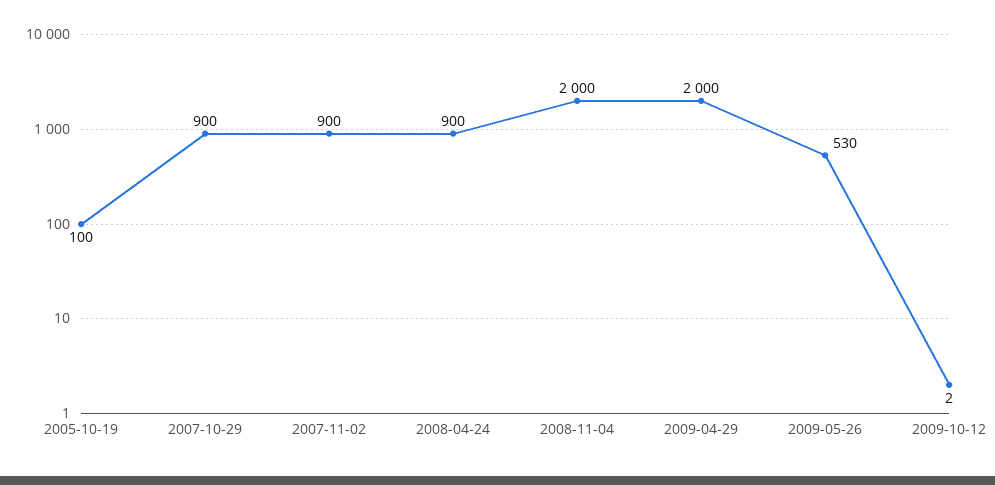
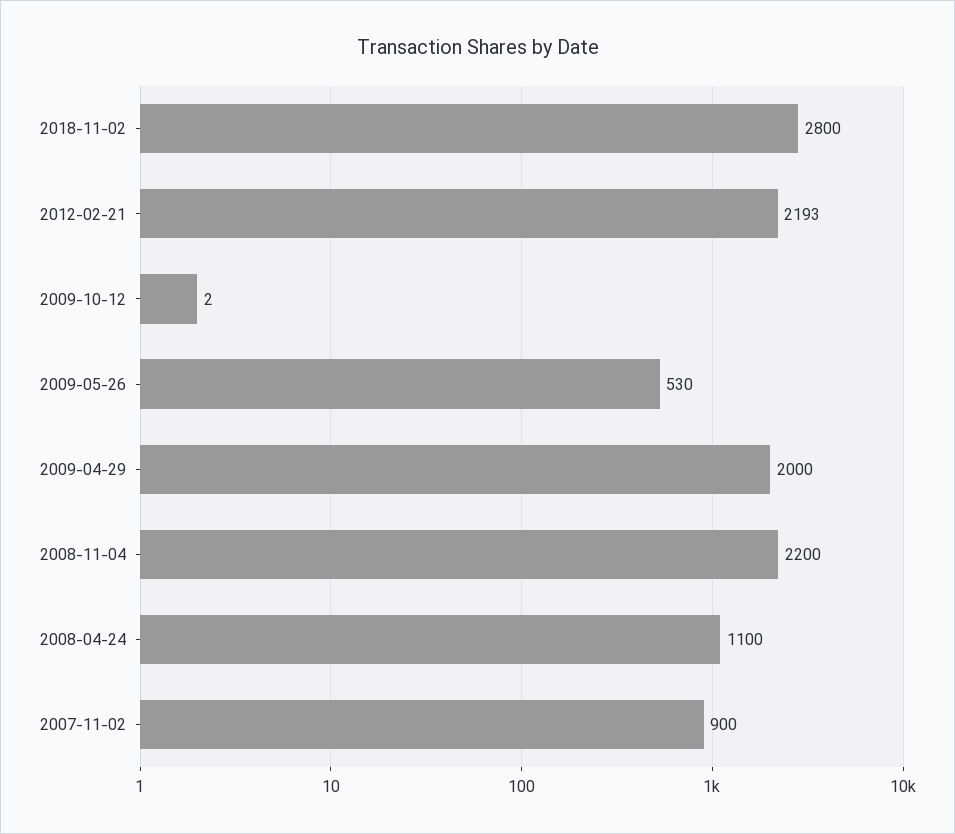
2005-10-19: 100 -> none
2007-10-29: 900 -> none
2008-04-24: 900 -> 1100
2008-11-04: 2000 -> 2200
2018-11-02: none -> 2800
2012-02-21: none -> 2193

